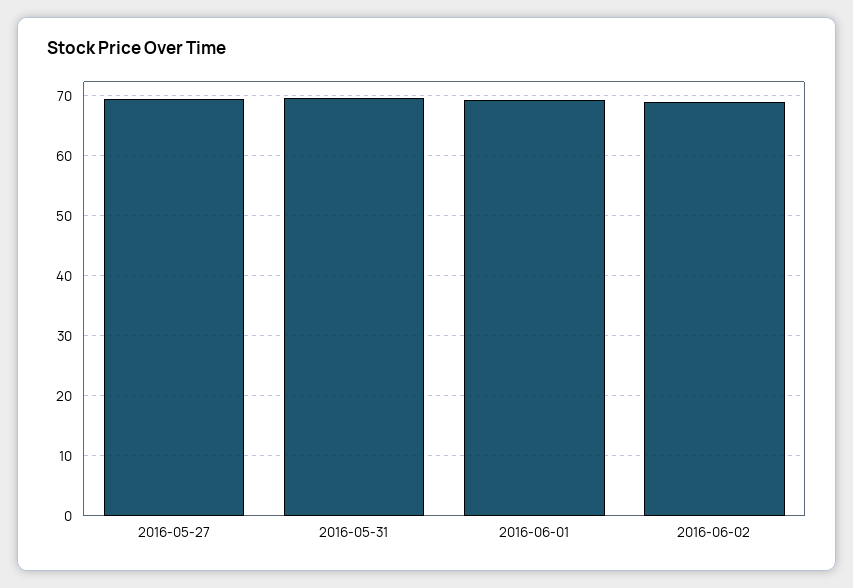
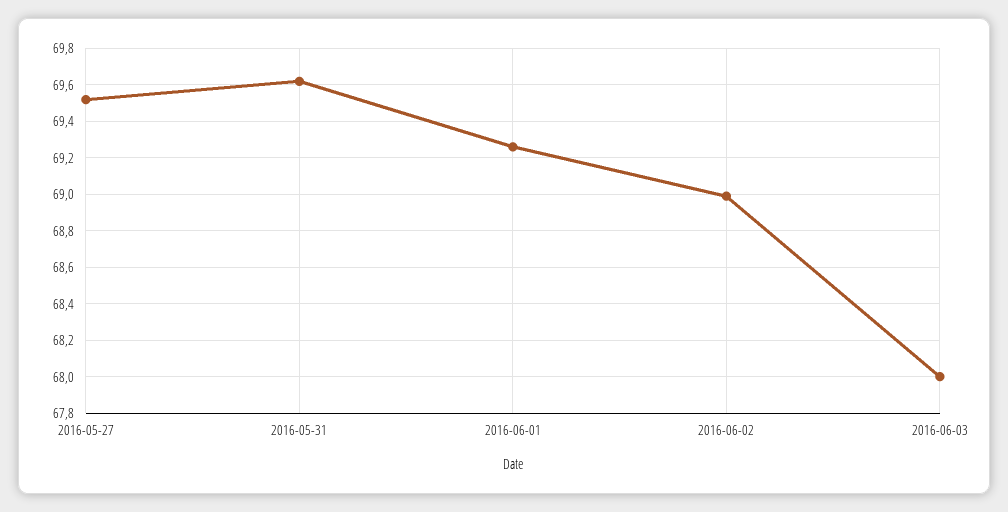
2016-06-03: none -> 68

